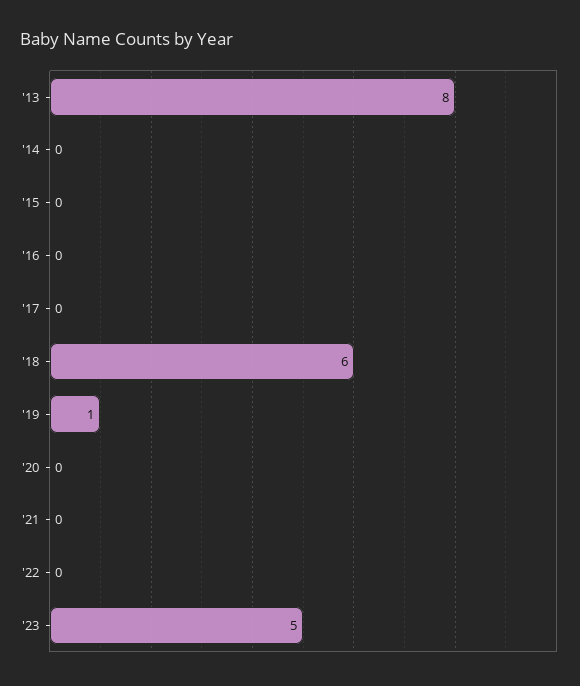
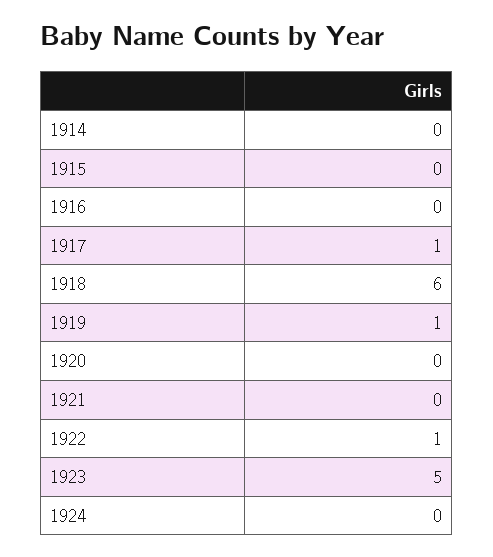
'13: 8 -> none
'17: 0 -> 1
'22: 0 -> 1
1924: none -> 0

